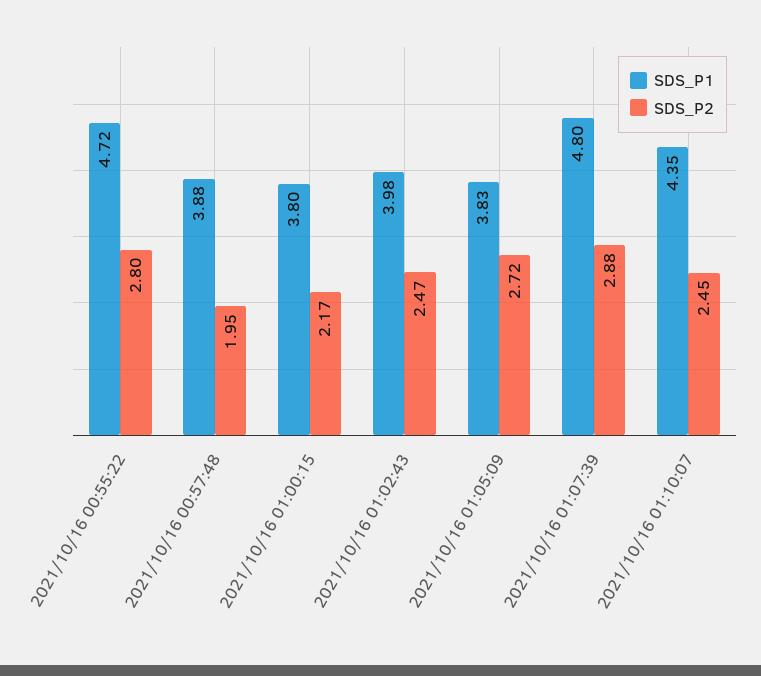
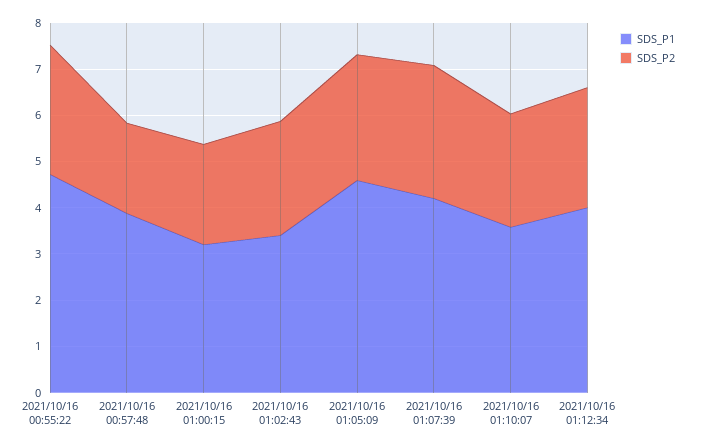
SDS_P1, 2021/10/16 01:00:15: 3.8 -> 3.2
SDS_P1, 2021/10/16 01:02:43: 3.98 -> 3.4
SDS_P1, 2021/10/16 01:05:09: 3.83 -> 4.6
SDS_P1, 2021/10/16 01:07:39: 4.8 -> 4.2
SDS_P1, 2021/10/16 01:10:07: 4.35 -> 3.6
SDS_P1, 2021/10/16 01:12:34: none -> 4
SDS_P2, 2021/10/16 01:12:34: none -> 2.6

